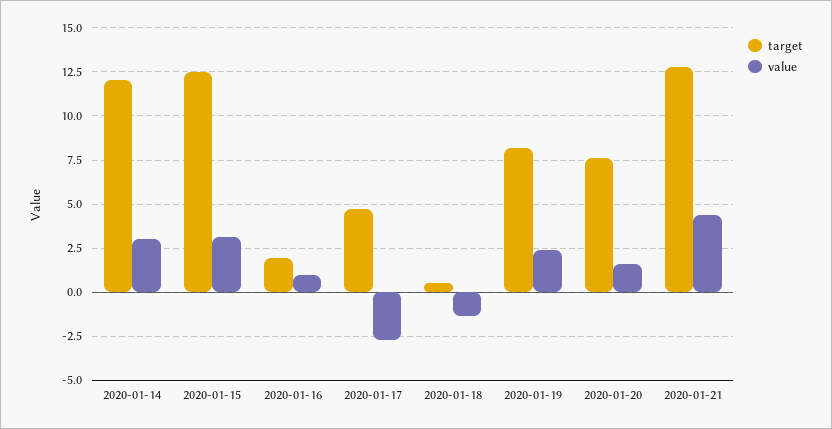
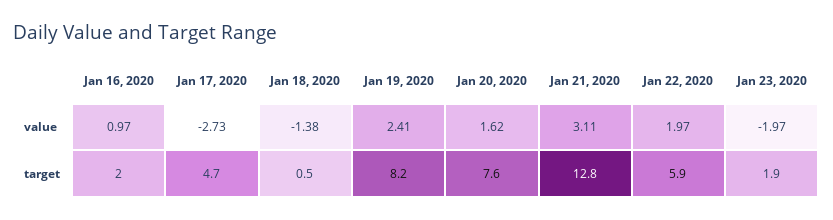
target, 2020-01-14: 12 -> none
value, 2020-01-14: 3 -> none
target, 2020-01-15: 12.5 -> none
value, 2020-01-15: 3 -> none
value, 2020-01-21: 4.5 -> 3.11
value, Jan 22, 2020: none -> 1.97
value, Jan 23, 2020: none -> -1.97
target, Jan 22, 2020: none -> 5.9
target, Jan 23, 2020: none -> 1.9

